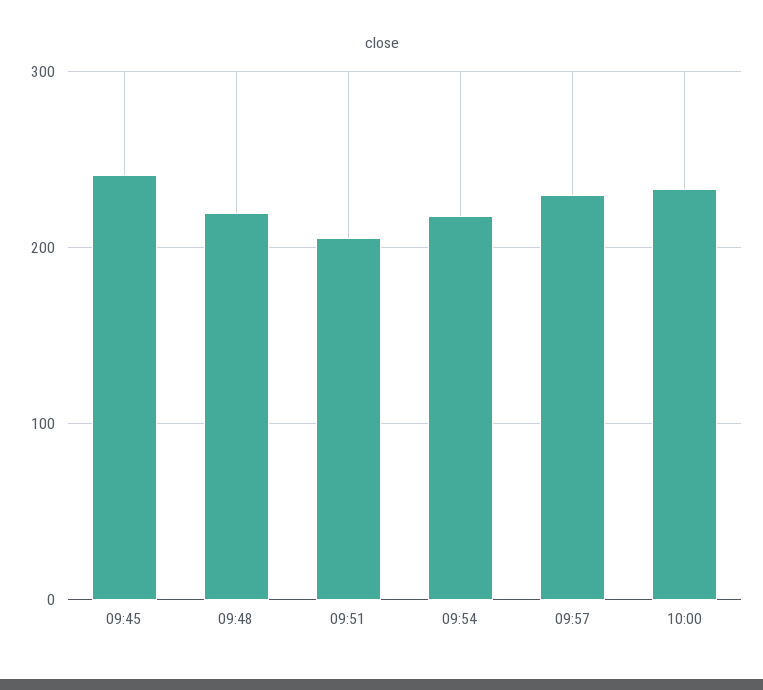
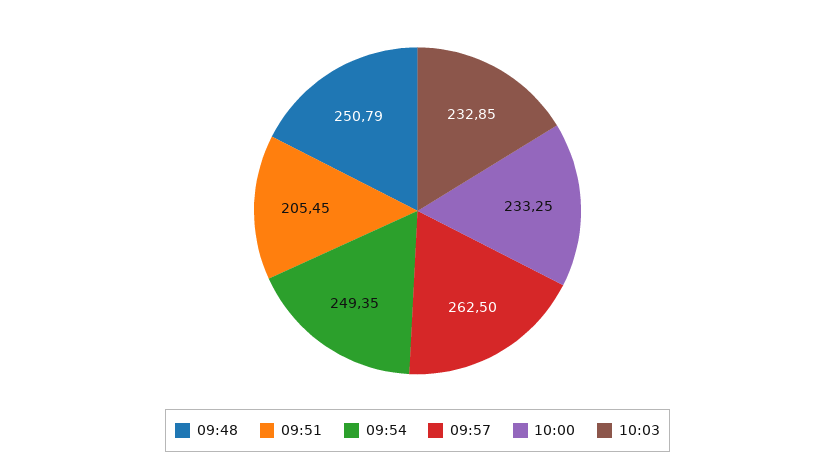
09:45: 240 -> none
09:48: 220 -> 250.79
09:54: 220 -> 249.35
09:57: 230 -> 262.5
10:03: none -> 232.85

